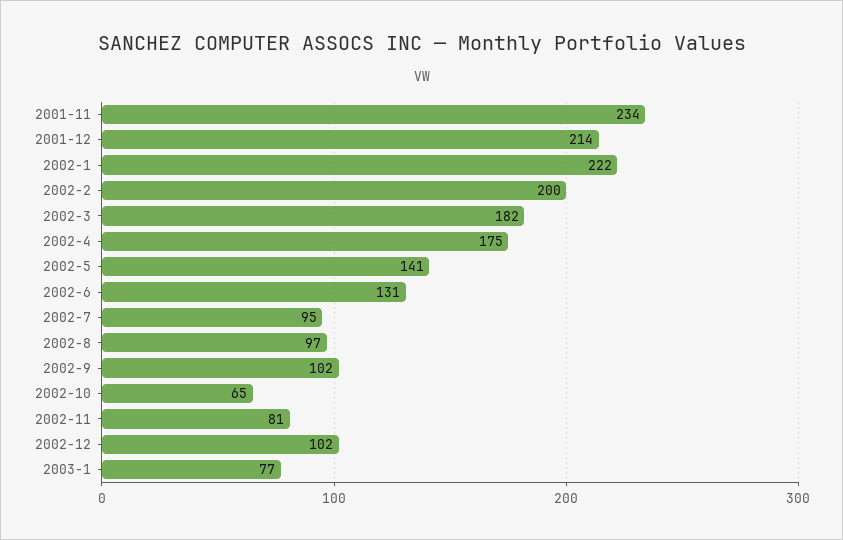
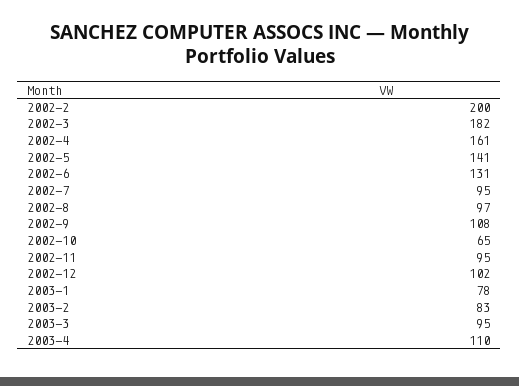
2001-11: 234 -> none
2001-12: 214 -> none
2002-1: 222 -> none
2002-4: 175 -> 161
2002-9: 102 -> 108
2002-11: 81 -> 95
2003-1: 77 -> 78
2003-2: none -> 83
2003-3: none -> 95
2003-4: none -> 110

